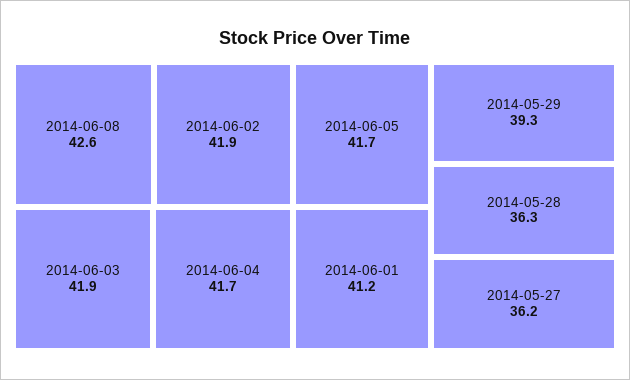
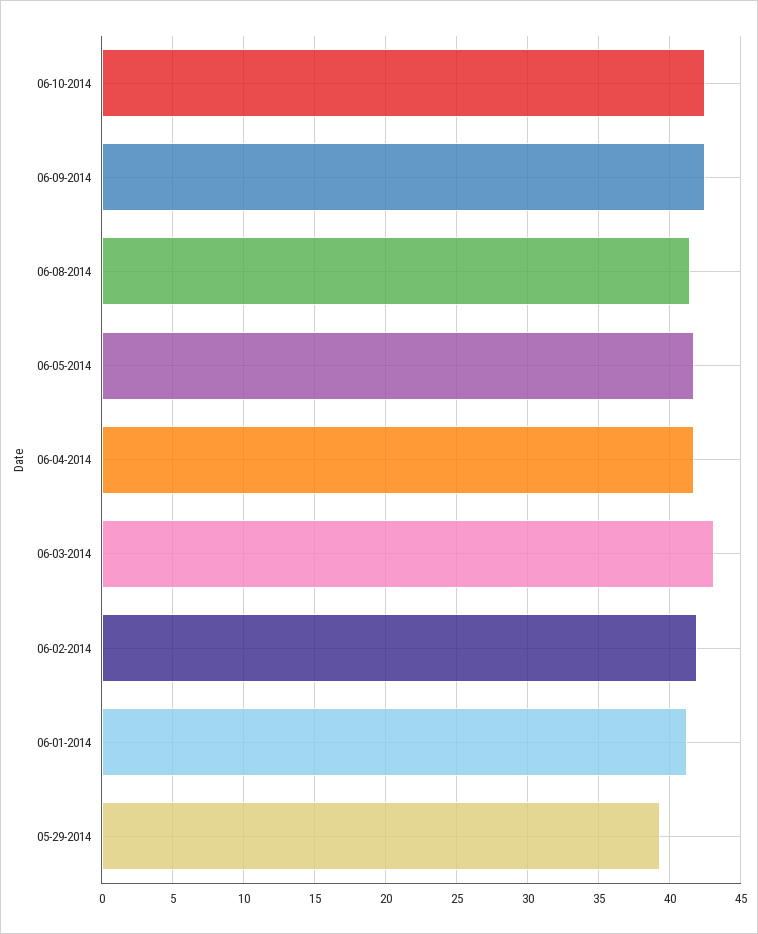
2014-06-08: 42.6 -> 41.5
2014-06-03: 41.9 -> 43
2014-05-28: 36.3 -> none
2014-05-27: 36.2 -> none
06-10-2014: none -> 42.5
06-09-2014: none -> 42.5

